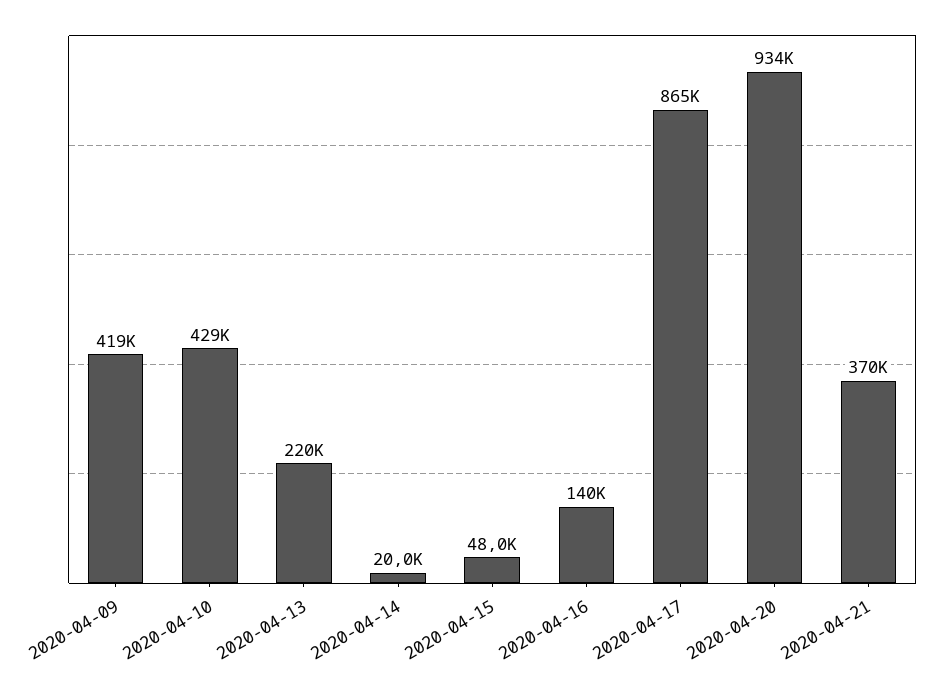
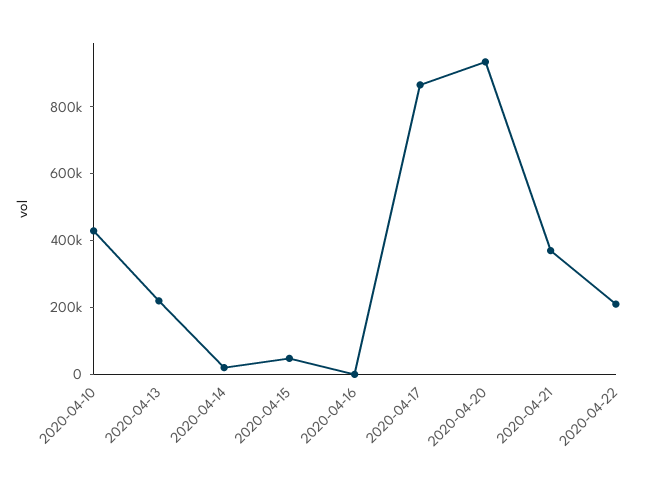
2020-04-09: 419000 -> none
2020-04-16: 140000 -> 0
2020-04-22: none -> 200000

